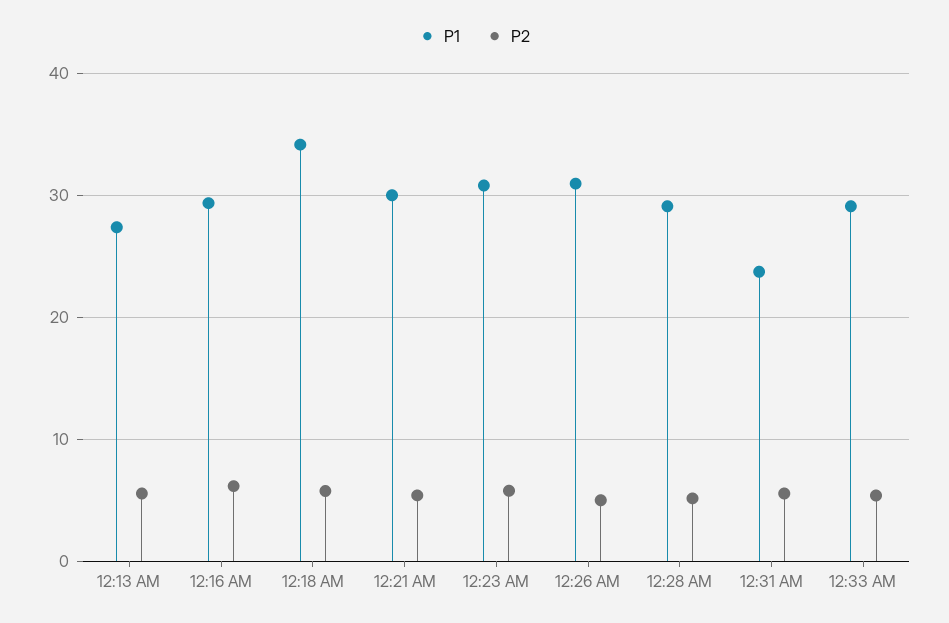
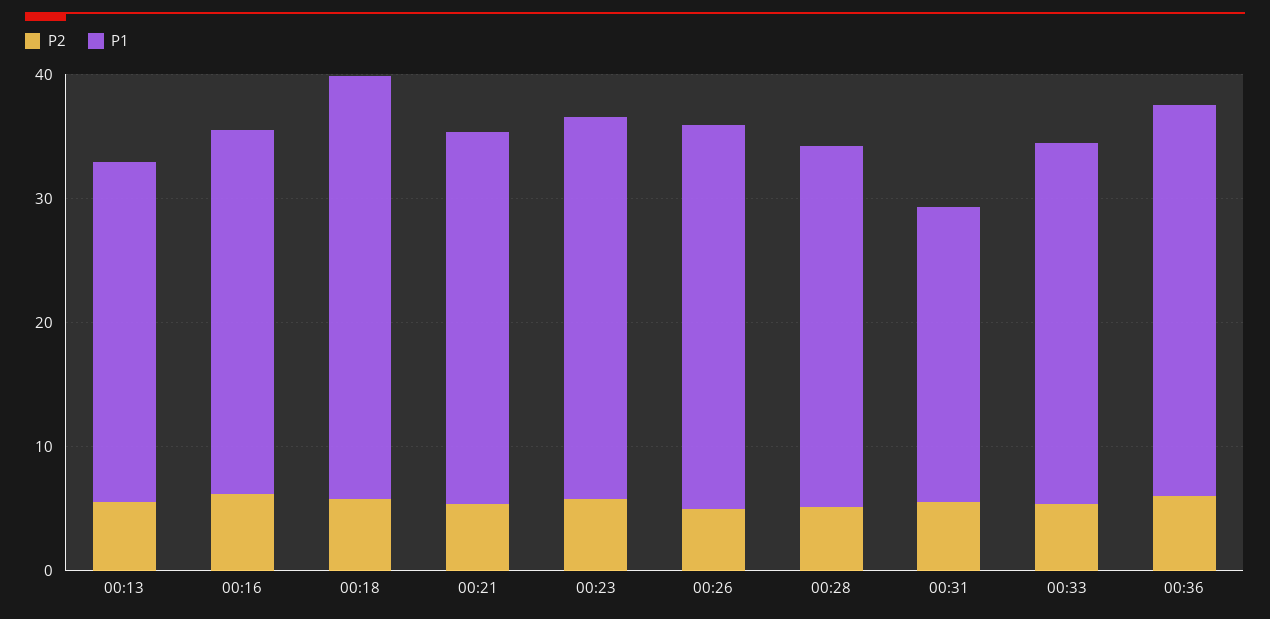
P2, 00:36: none -> 6
P1, 00:36: none -> 32

